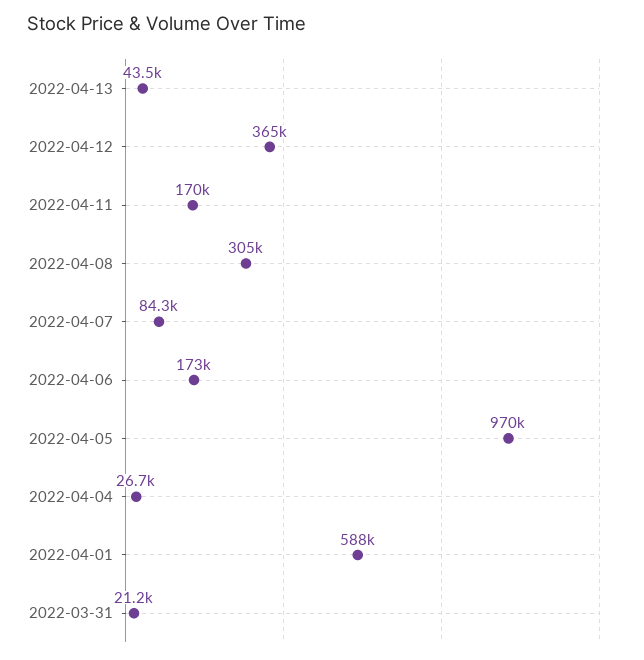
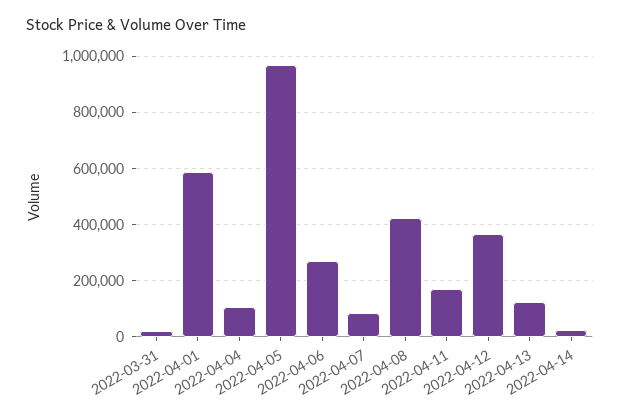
2022-04-13: 43500 -> 125000
2022-04-08: 305000 -> 425000
2022-04-06: 173000 -> 275000
2022-04-04: 26700 -> 100000
2022-04-14: none -> 25000

